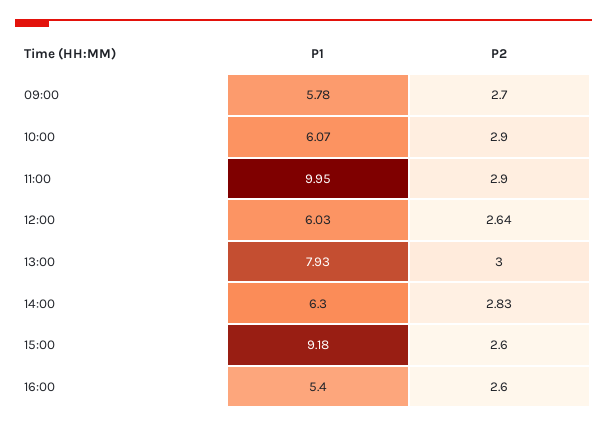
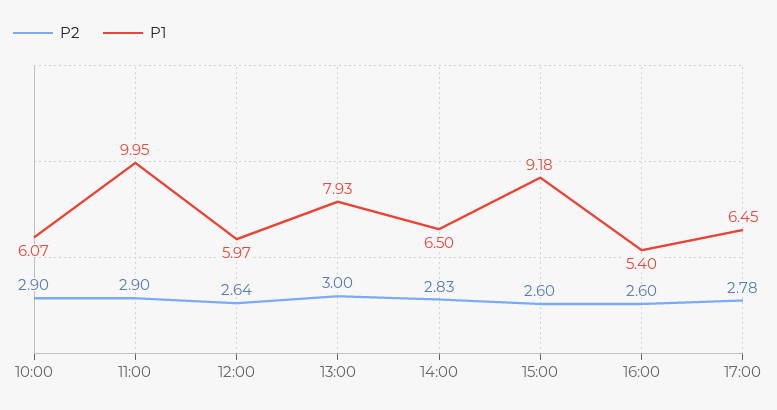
P1, 09:00: 5.78 -> none
P2, 09:00: 2.7 -> none
P1, 12:00: 6.03 -> 5.97
P1, 14:00: 6.3 -> 6.5
P2, 17:00: none -> 2.78
P1, 17:00: none -> 6.45

